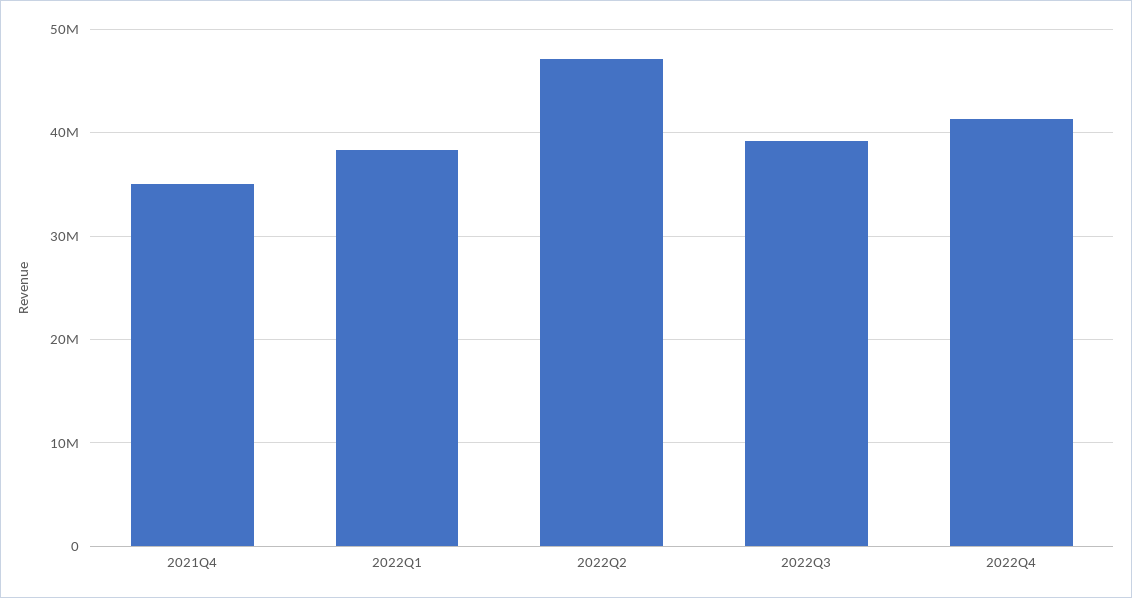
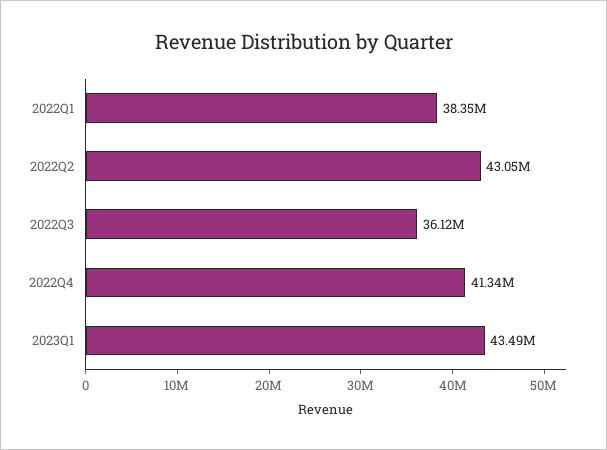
2021Q4: 35000000 -> none
2022Q2: 47000000 -> 43050000
2022Q3: 39000000 -> 36120000
2023Q1: none -> 43490000

